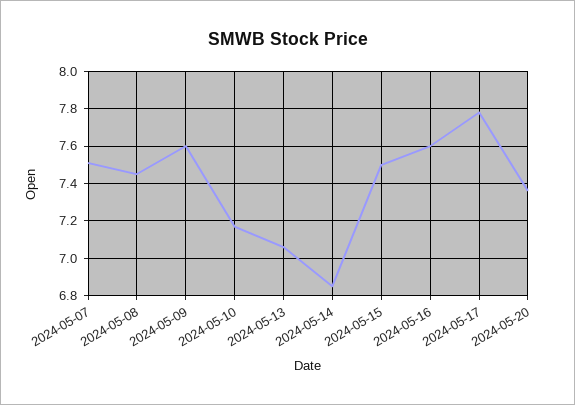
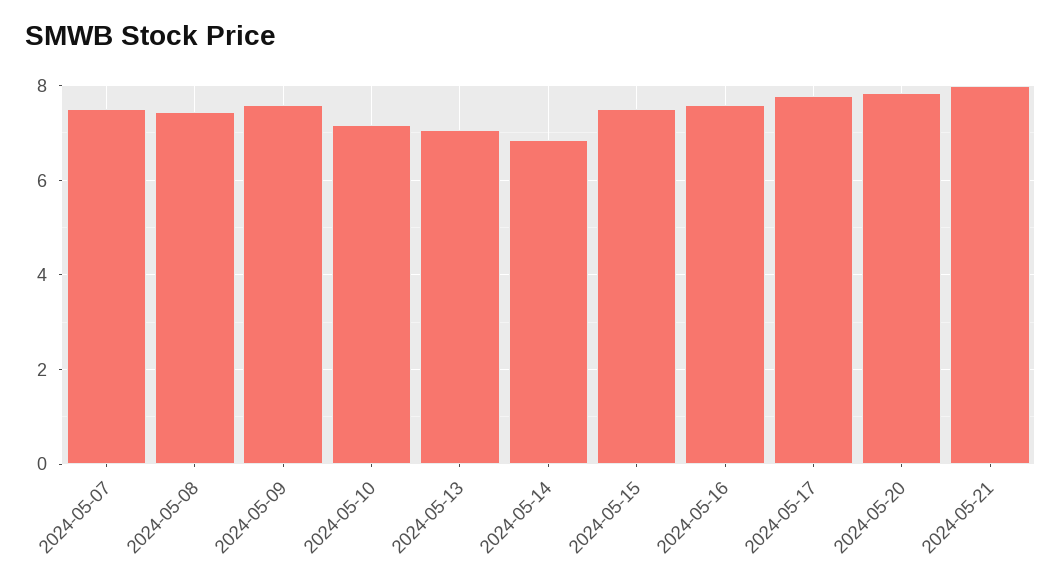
2024-05-20: 7.35 -> 7.8
2024-05-21: none -> 8

